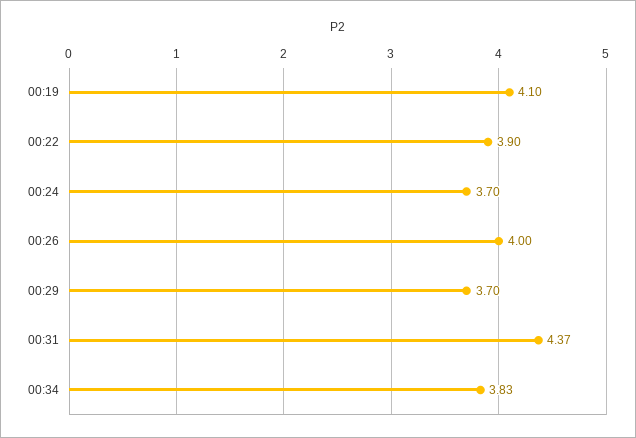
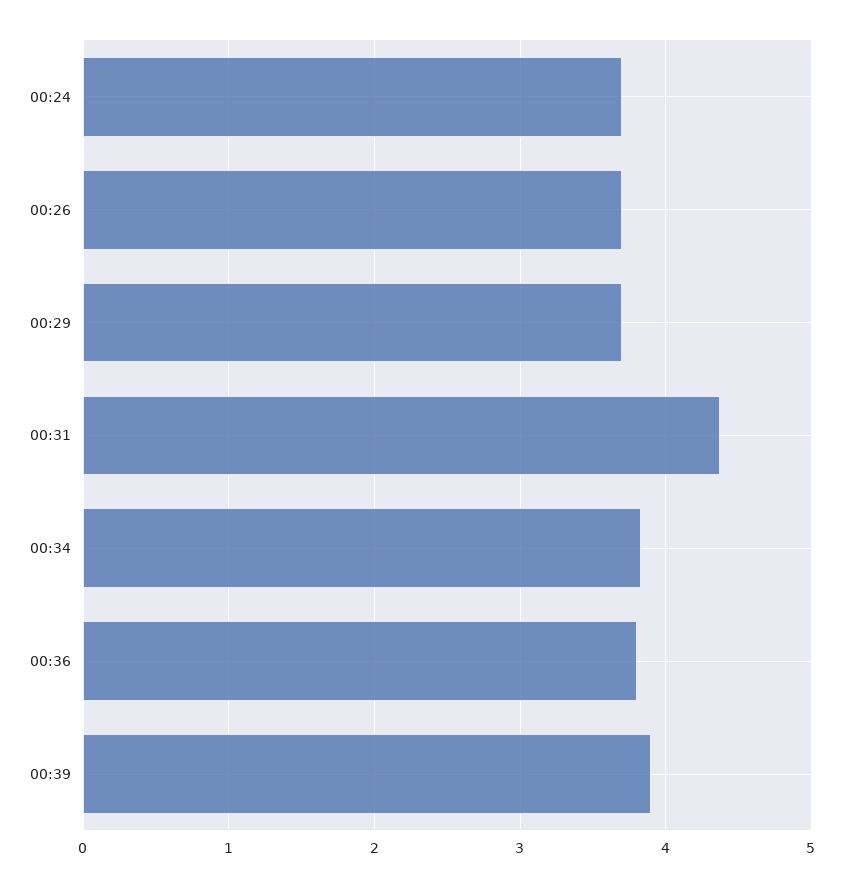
00:19: 4.1 -> none
00:22: 3.9 -> none
00:26: 4 -> 3.7
00:36: none -> 3.8
00:39: none -> 3.9

